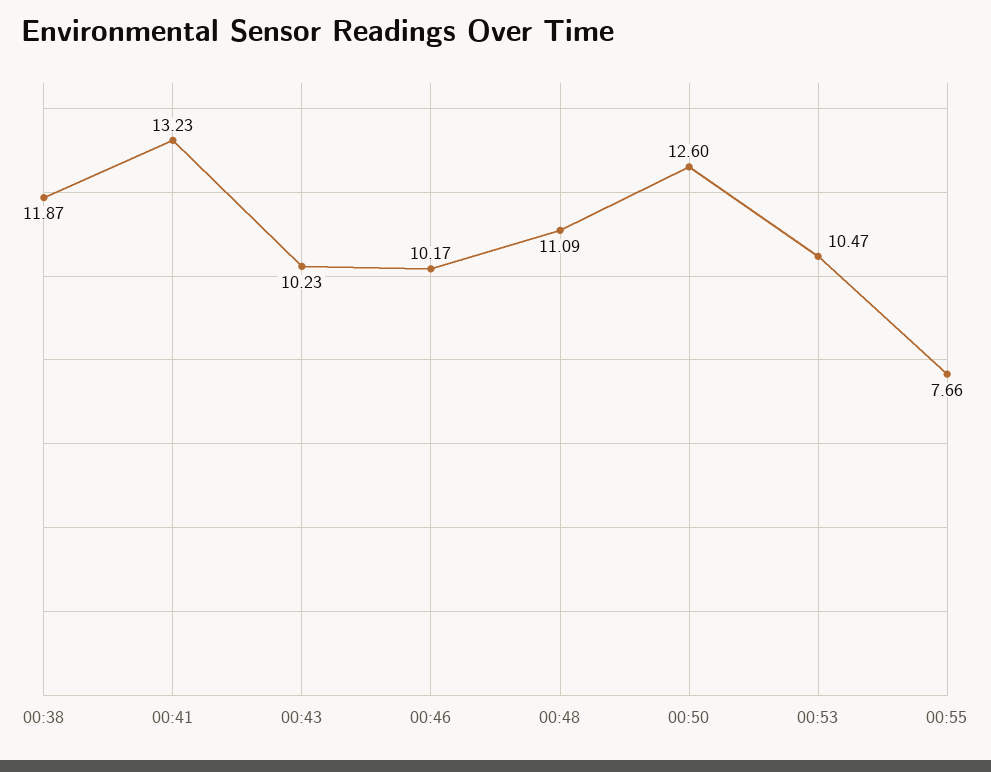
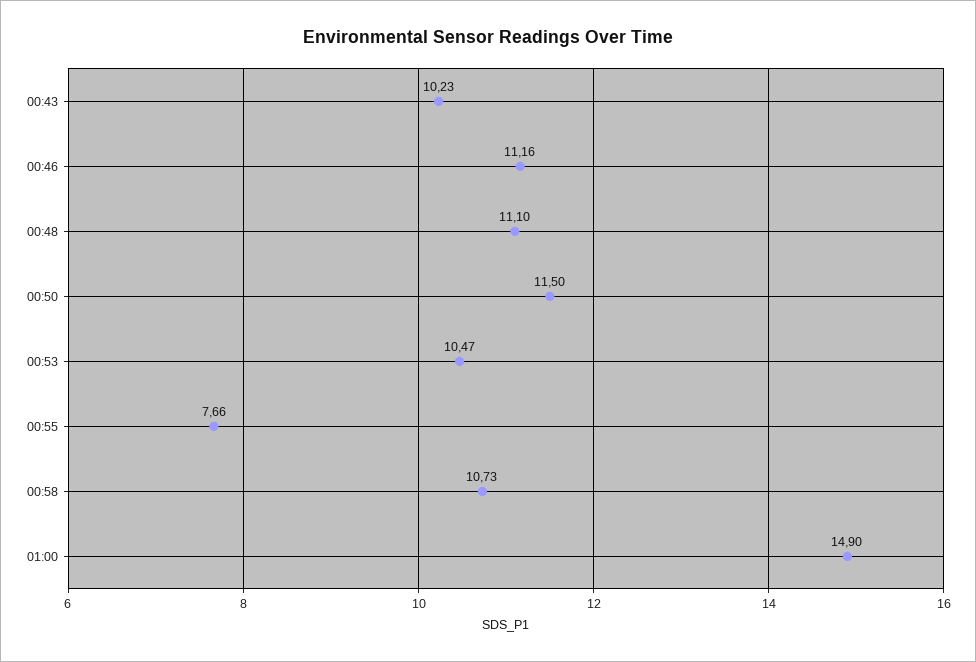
00:38: 11.87 -> none
00:41: 13.23 -> none
00:46: 10.17 -> 11.16
00:48: 11.09 -> 11.1
00:50: 12.6 -> 11.5
00:58: none -> 10.73
01:00: none -> 14.9

